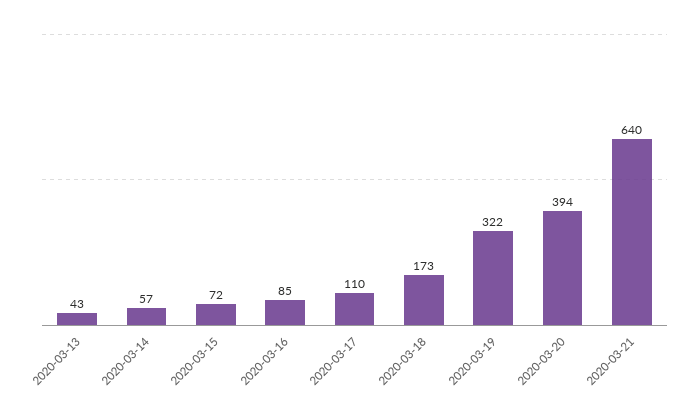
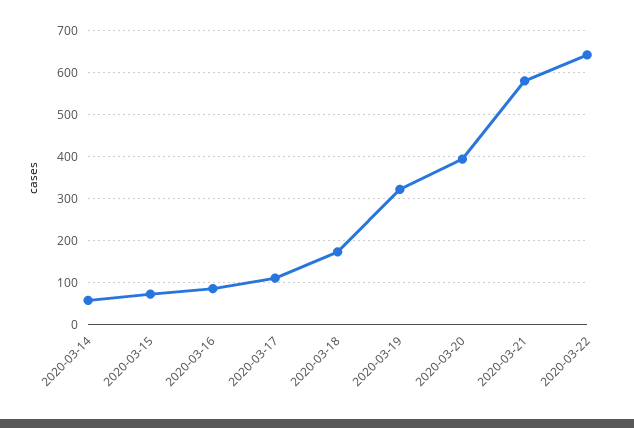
2020-03-13: 43 -> none
2020-03-21: 640 -> 580
2020-03-22: none -> 640

